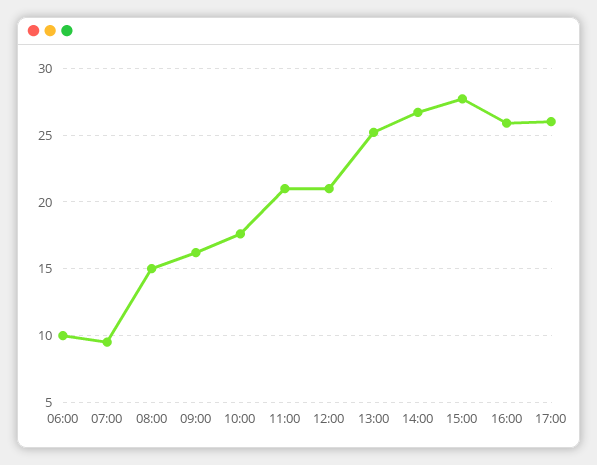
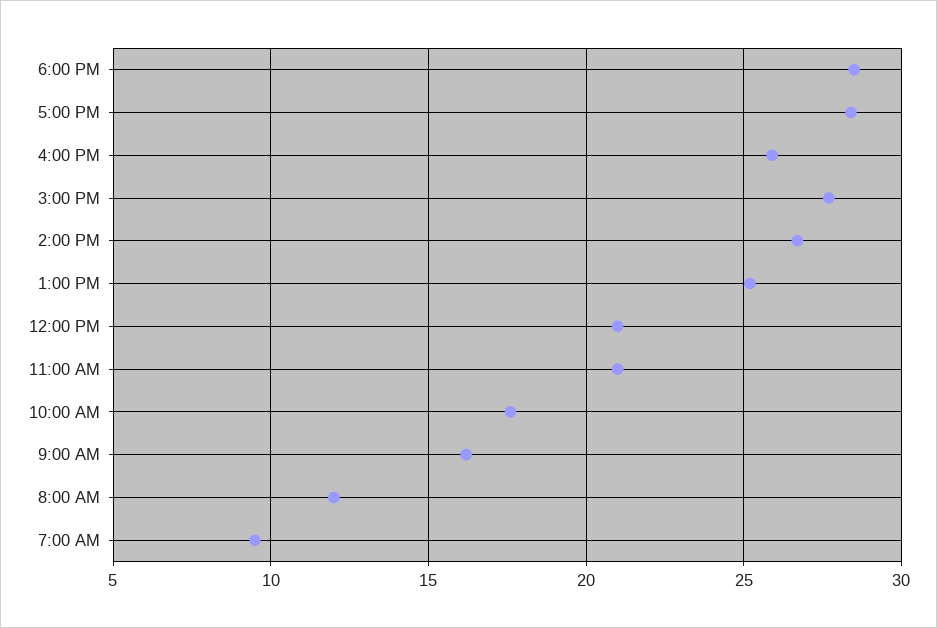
06:00: 10 -> none
08:00: 15 -> 12
17:00: 26 -> 28.5
6:00 PM: none -> 28.5

